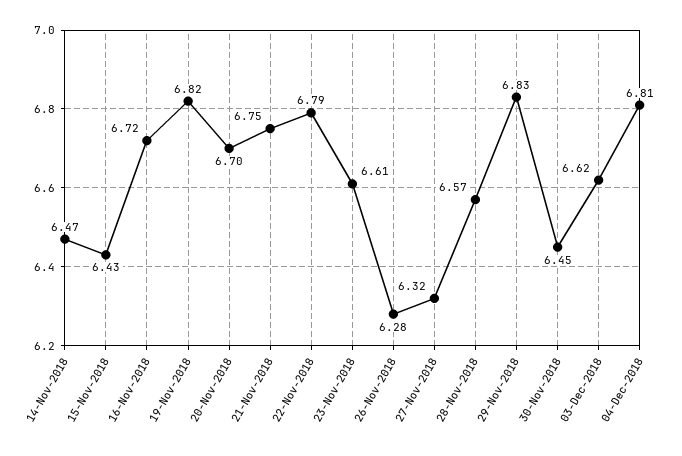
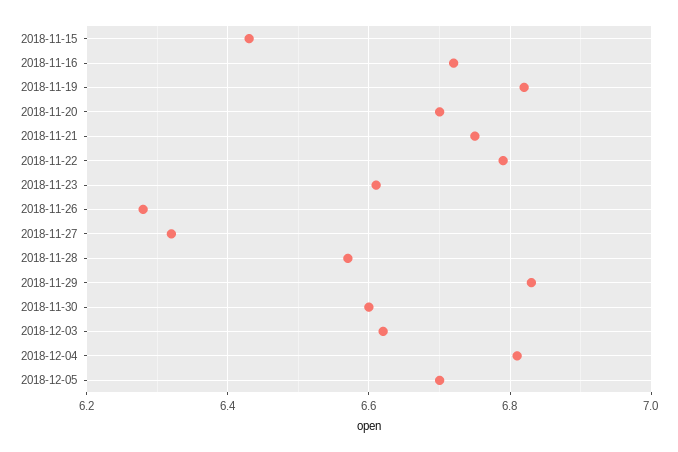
14-Nov-2018: 6.47 -> none
30-Nov-2018: 6.45 -> 6.6
2018-12-05: none -> 6.7

